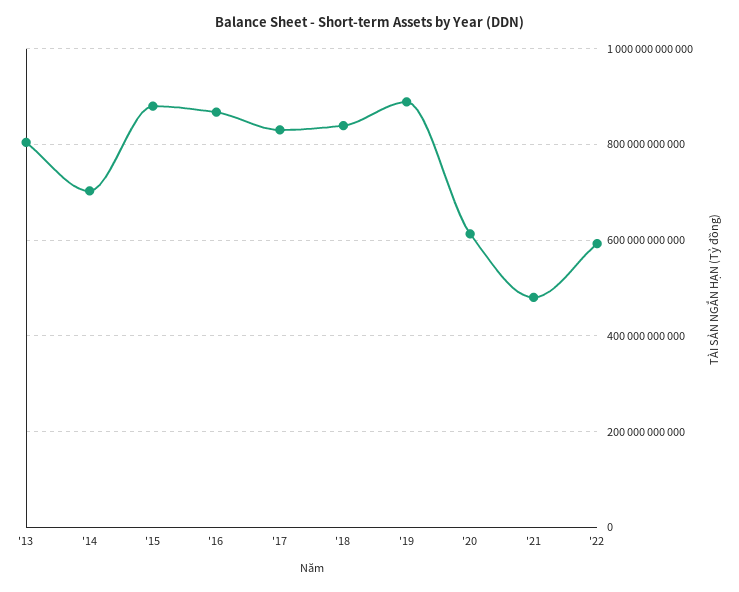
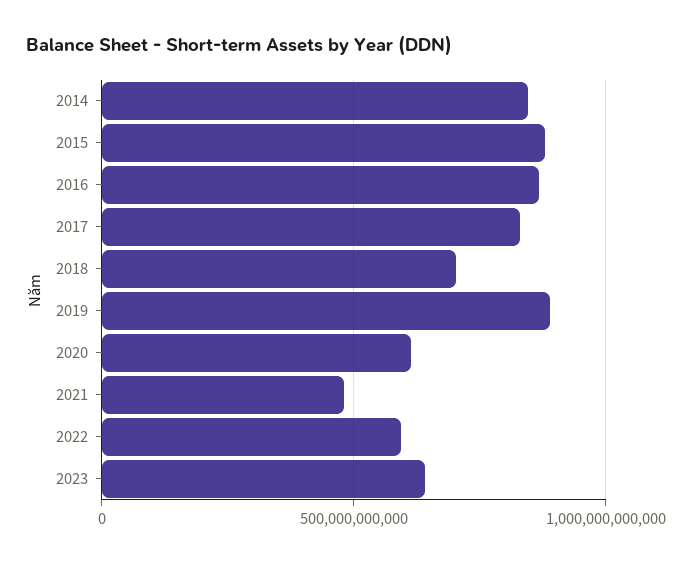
'13: 800000000000 -> none
'14: 700000000000 -> 850000000000
'18: 840000000000 -> 700000000000
2023: none -> 650000000000

